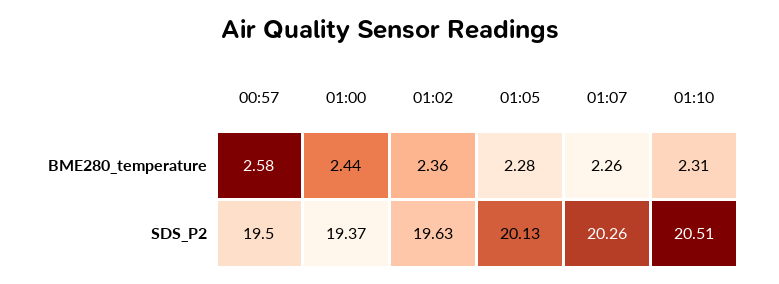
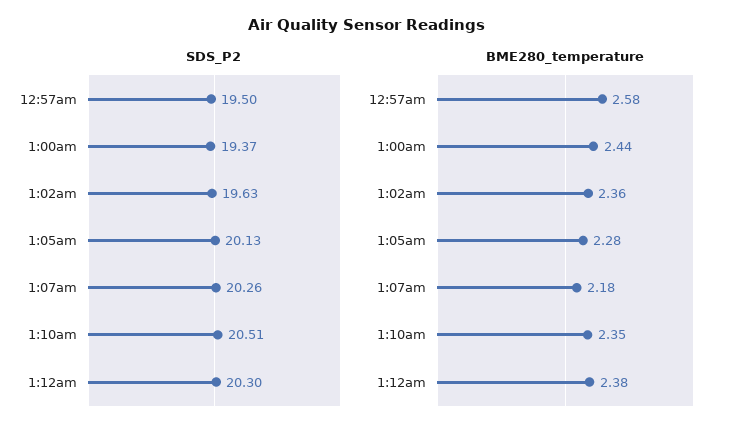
BME280_temperature, 01:07: 2.26 -> 2.18
BME280_temperature, 01:10: 2.31 -> 2.35
SDS_P2, 1:12am: none -> 20.3
BME280_temperature, 1:12am: none -> 2.38

